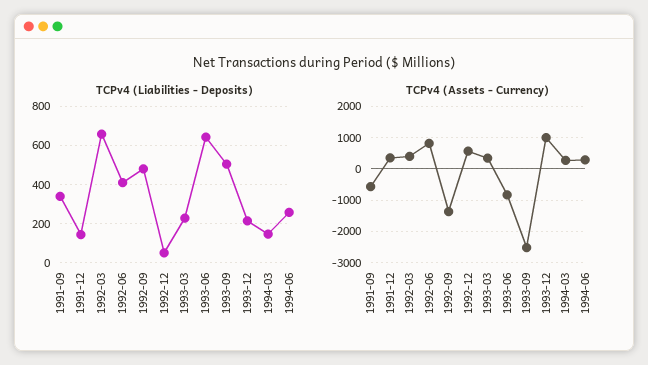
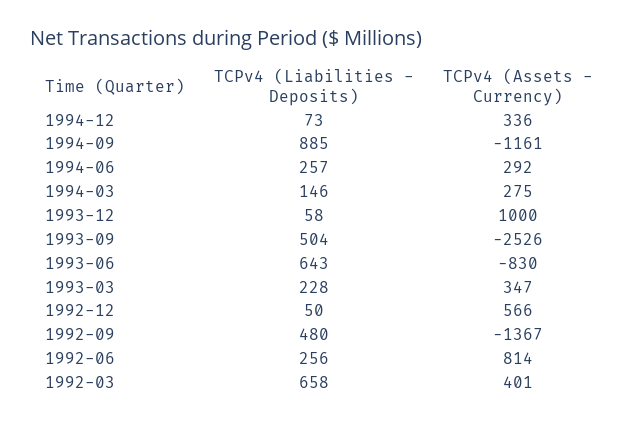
TCPv4 (Liabilities - Deposits), 1991-09: 350 -> none
TCPv4 (Liabilities - Deposits), 1991-12: 150 -> none
TCPv4 (Liabilities - Deposits), 1992-06: 400 -> 256
TCPv4 (Liabilities - Deposits), 1993-12: 200 -> 58
TCPv4 (Assets - Currency), 1991-09: -600 -> none
TCPv4 (Assets - Currency), 1991-12: 400 -> none
TCPv4 (Liabilities - Deposits), 1994-12: none -> 73
TCPv4 (Assets - Currency), 1994-12: none -> 336
TCPv4 (Liabilities - Deposits), 1994-09: none -> 885
TCPv4 (Assets - Currency), 1994-09: none -> -1161

